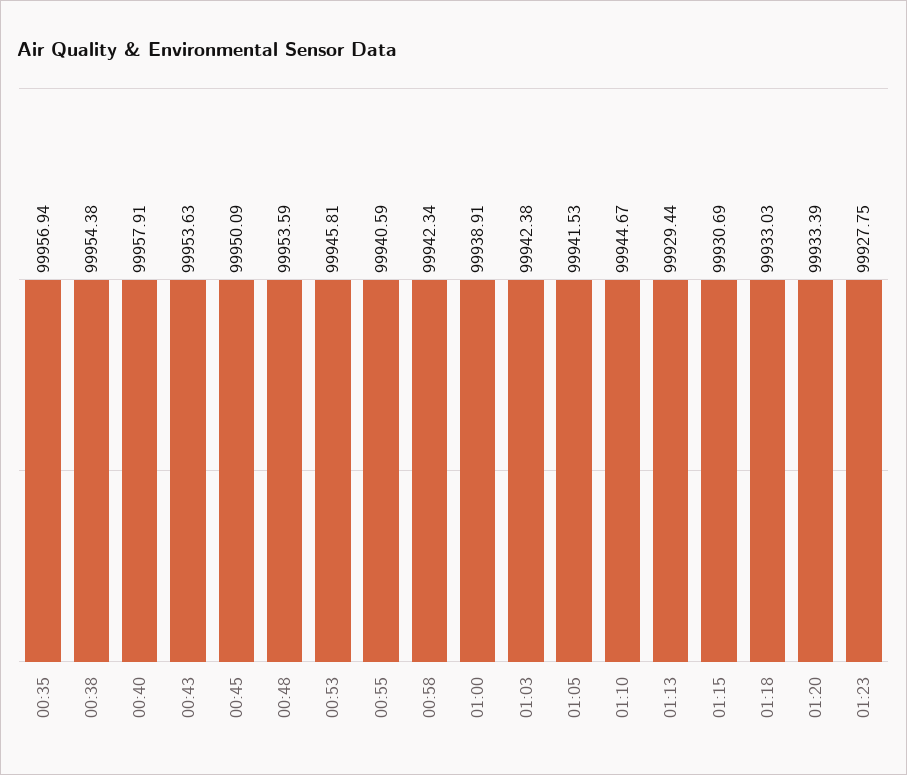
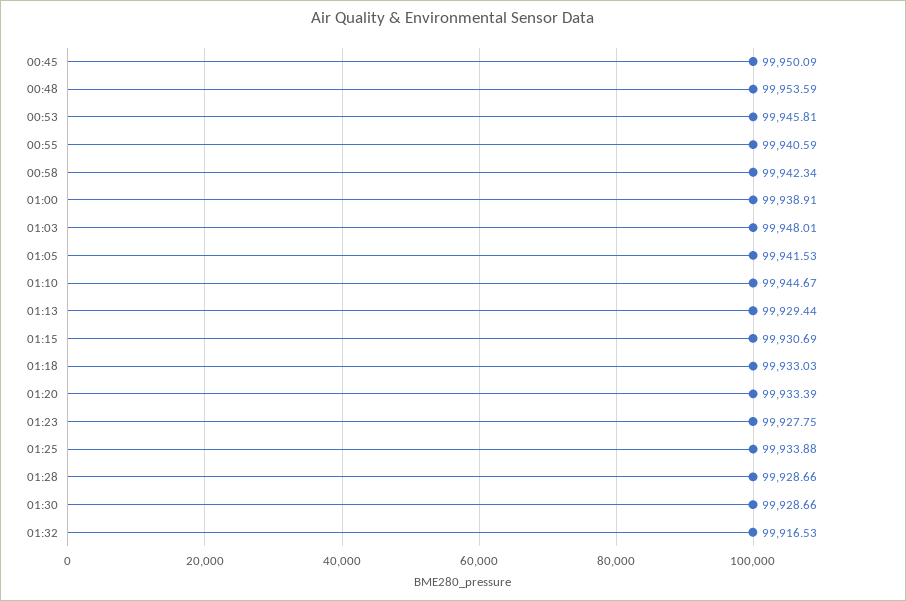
00:35: 99956.94 -> none
00:38: 99954.38 -> none
00:40: 99957.91 -> none
00:43: 99953.63 -> none
01:03: 99942.38 -> 99948.01
01:25: none -> 99933.88
01:28: none -> 99928.66
01:30: none -> 99928.66
01:32: none -> 99916.53

